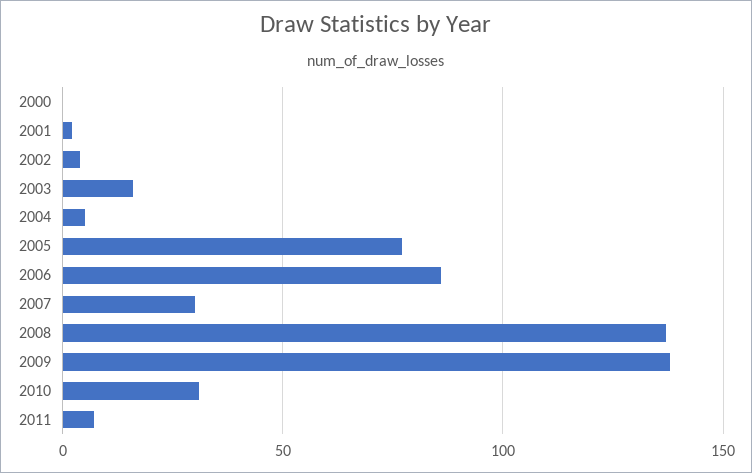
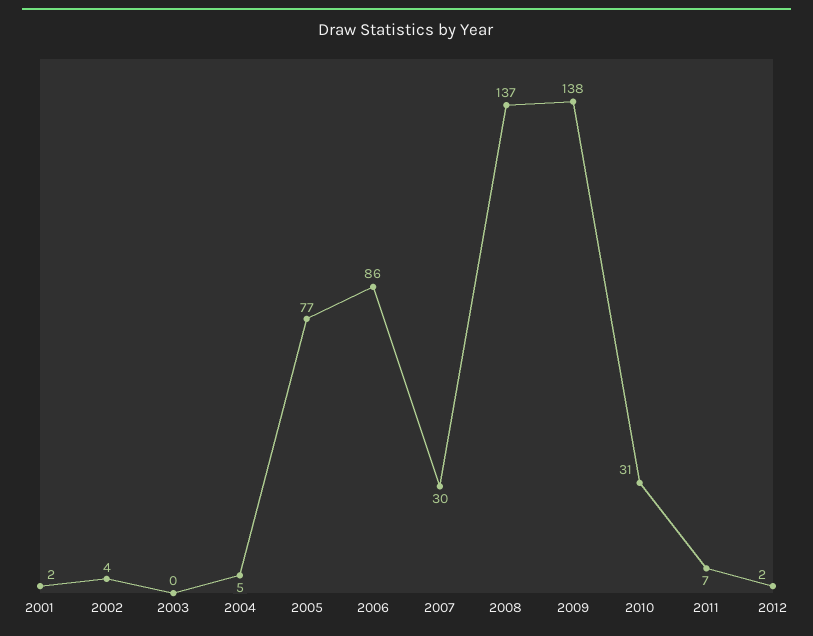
2000: 0 -> none
2003: 15 -> 0
2012: none -> 2

